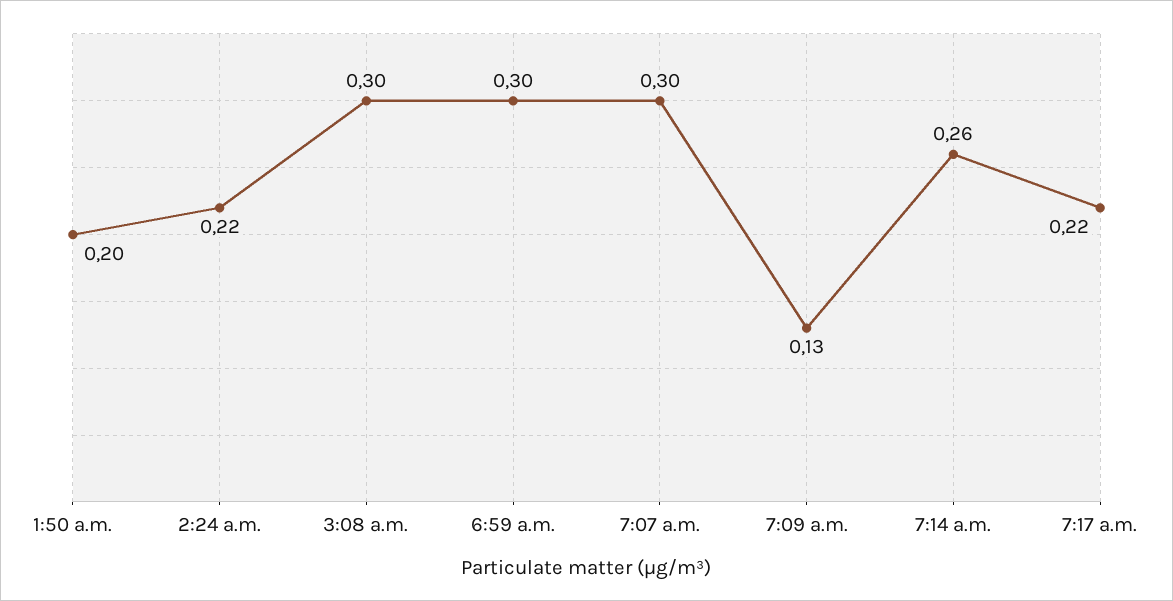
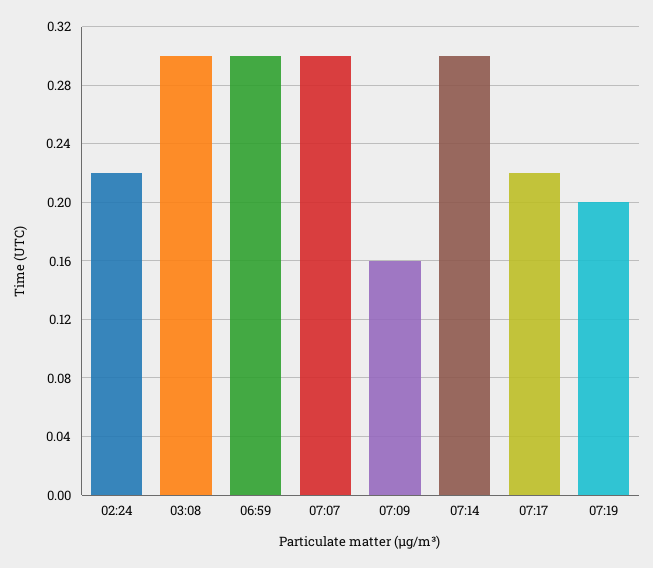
1:50 a.m.: 0.2 -> none
7:09 a.m.: 0.13 -> 0.16
7:14 a.m.: 0.26 -> 0.3
07:19: none -> 0.2

